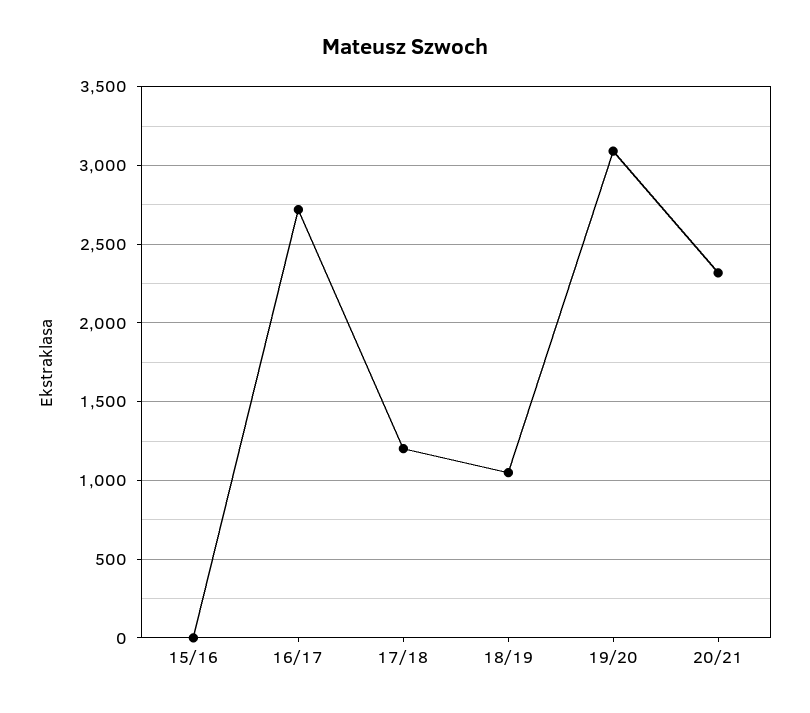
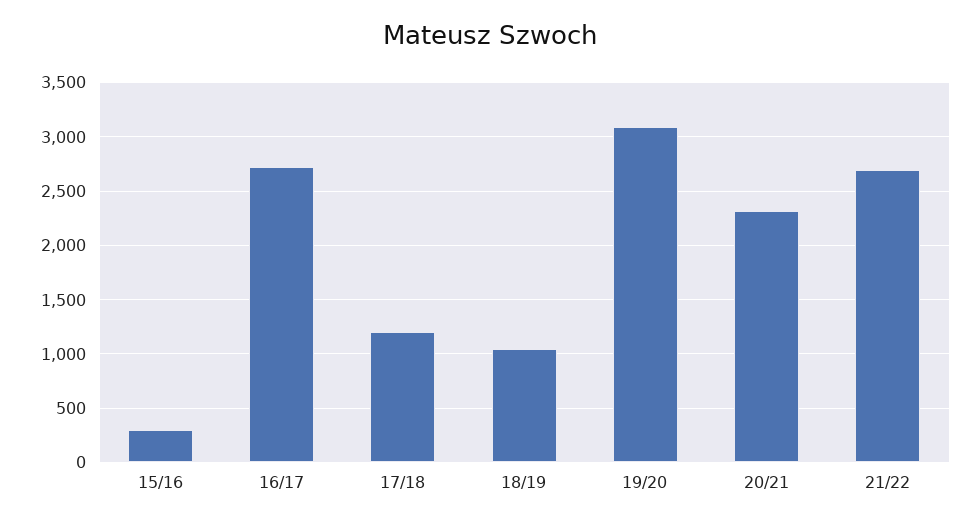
15/16: 0 -> 300
21/22: none -> 2700

